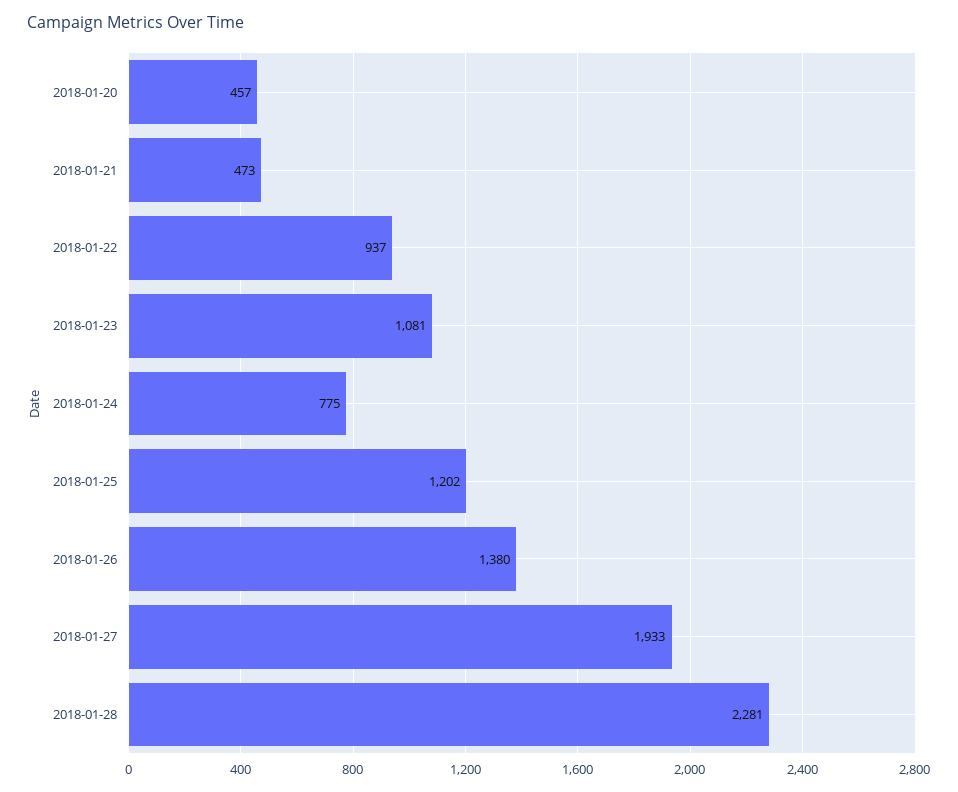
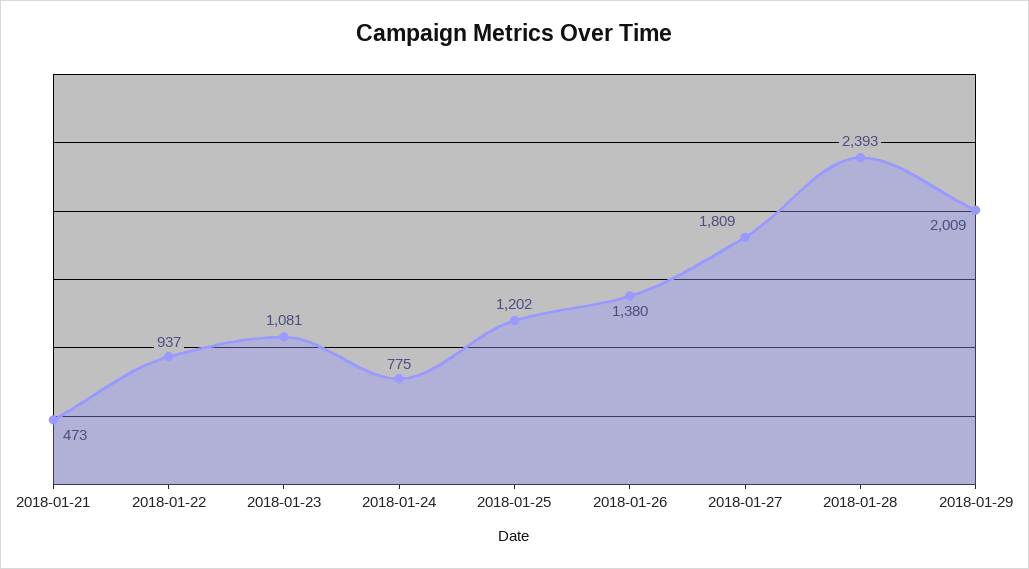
2018-01-20: 457 -> none
2018-01-27: 1933 -> 1809
2018-01-28: 2281 -> 2393
2018-01-29: none -> 2009

